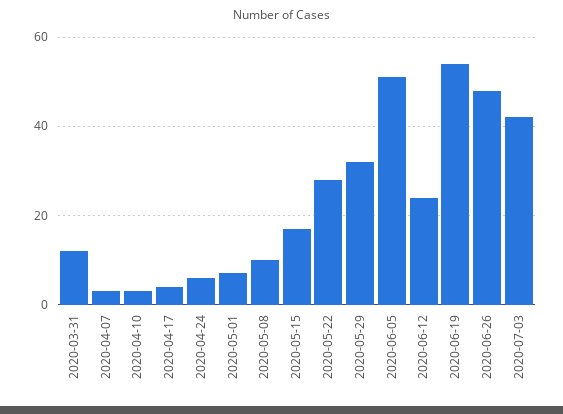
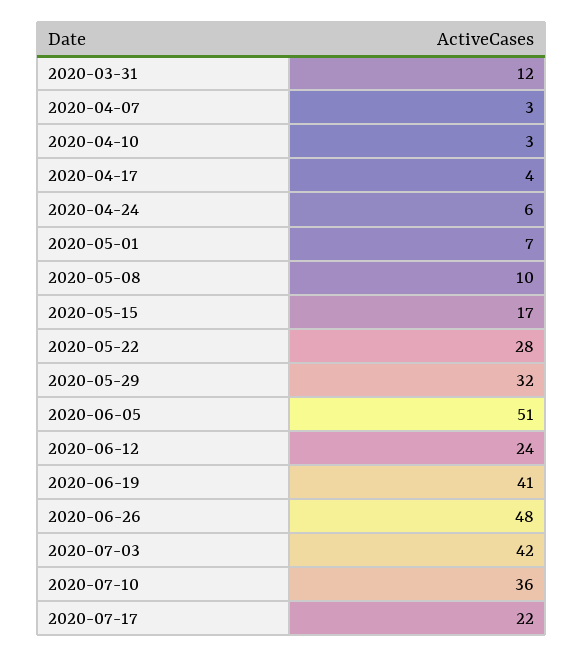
2020-06-19: 55 -> 41
2020-07-10: none -> 36
2020-07-17: none -> 22

